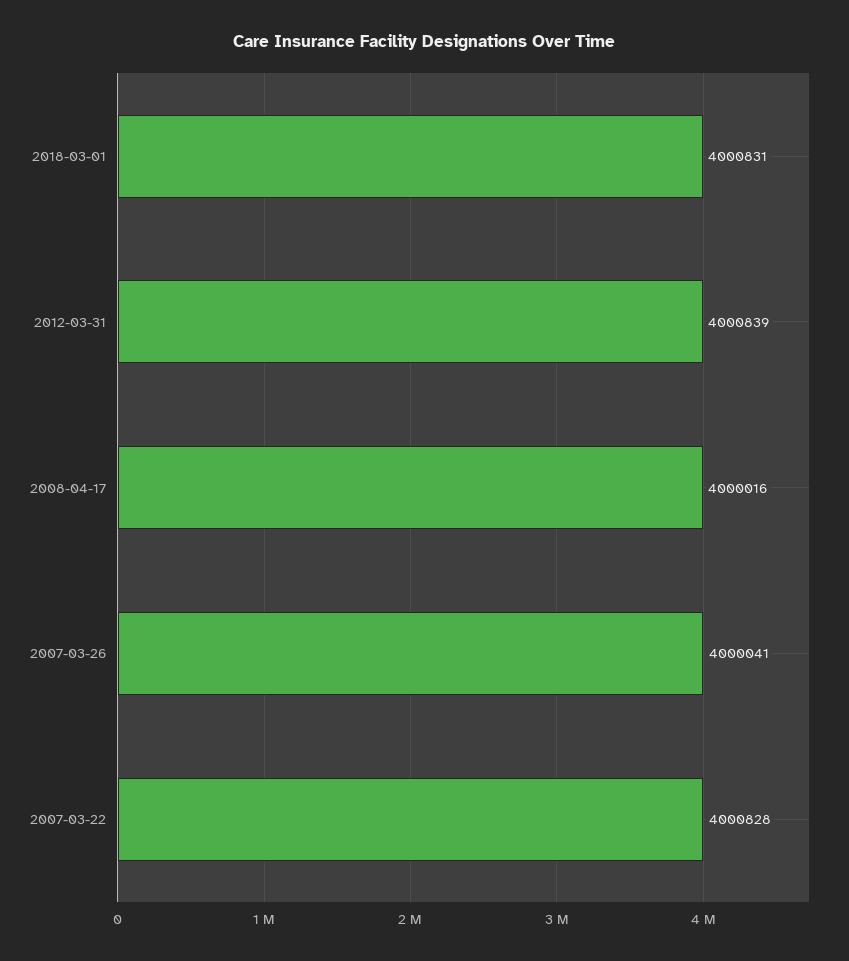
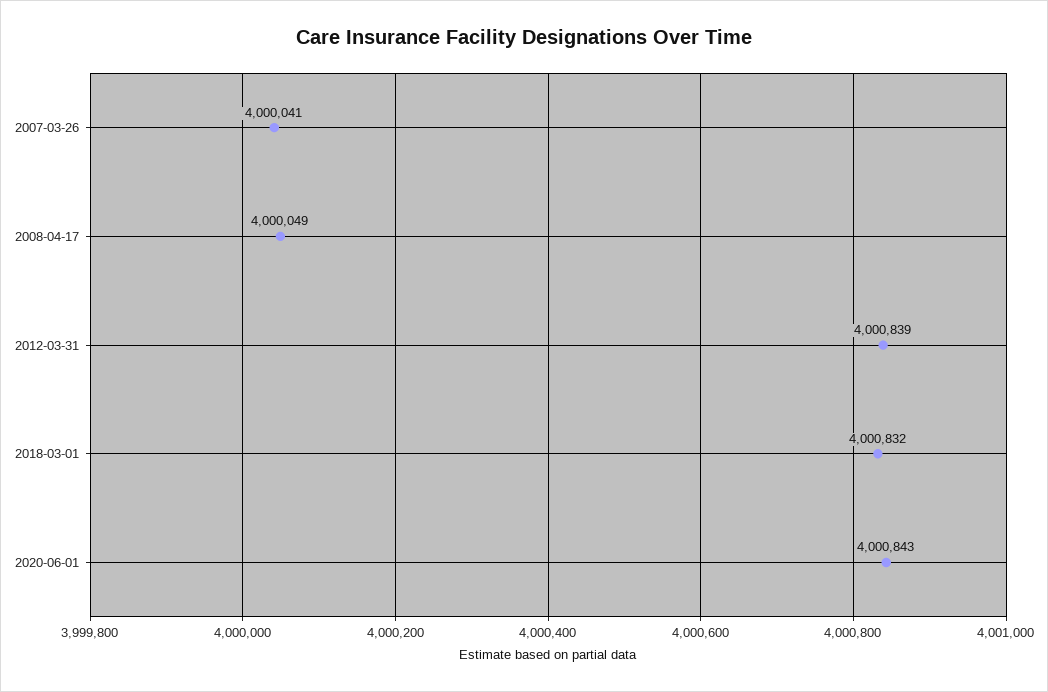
2018-03-01: 4000831 -> 4000832
2008-04-17: 4000016 -> 4000049
2007-03-22: 4000828 -> none
2020-06-01: none -> 4000843

